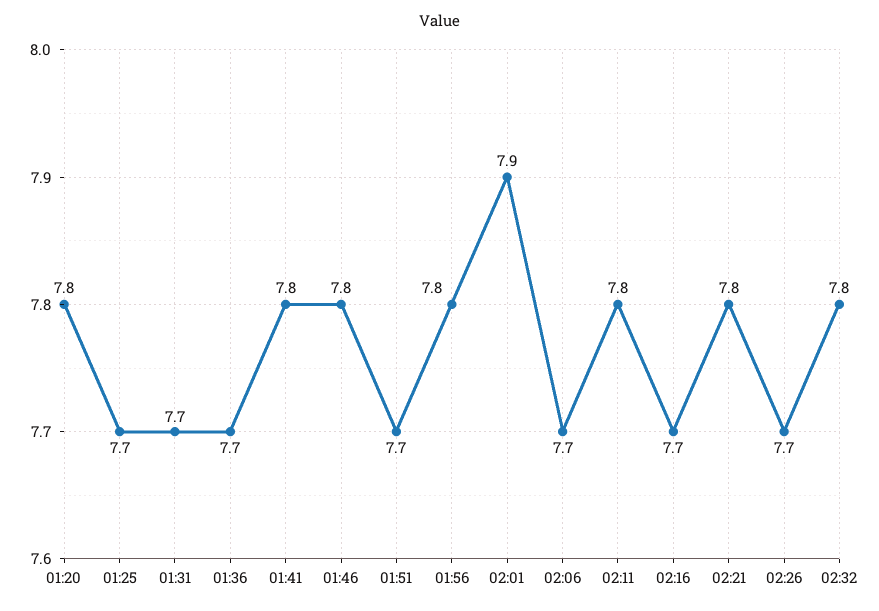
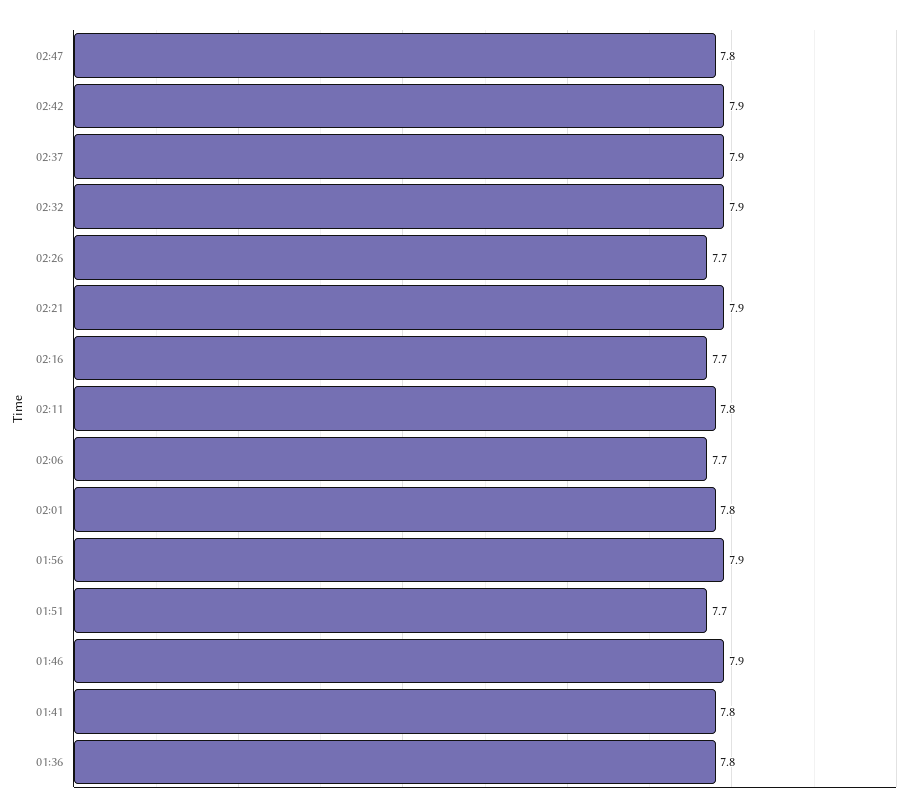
01:20: 7.8 -> none
01:25: 7.7 -> none
01:31: 7.7 -> none
01:36: 7.7 -> 7.8
01:46: 7.8 -> 7.9
01:56: 7.8 -> 7.9
02:01: 7.9 -> 7.8
02:21: 7.8 -> 7.9
02:32: 7.8 -> 7.9
02:47: none -> 7.8
02:42: none -> 7.9
02:37: none -> 7.9

